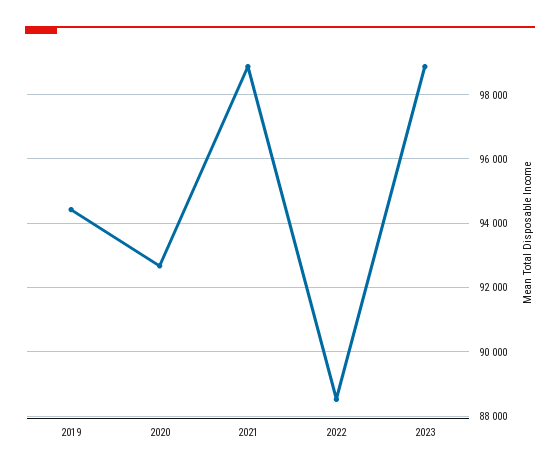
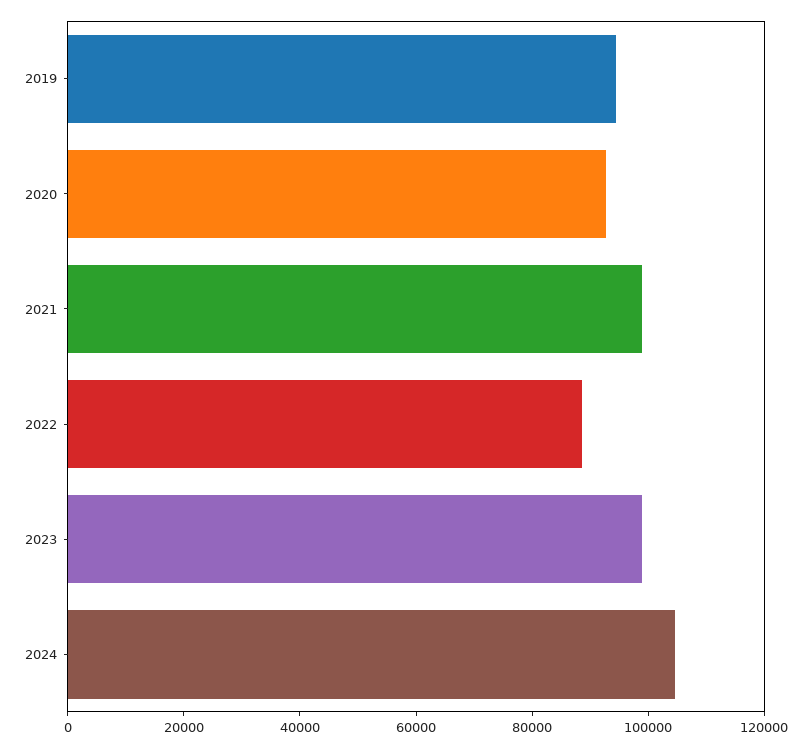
2024: none -> 105000

